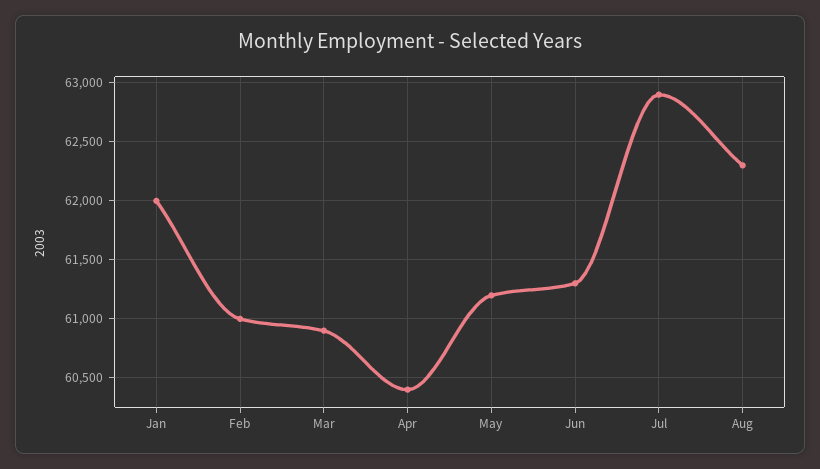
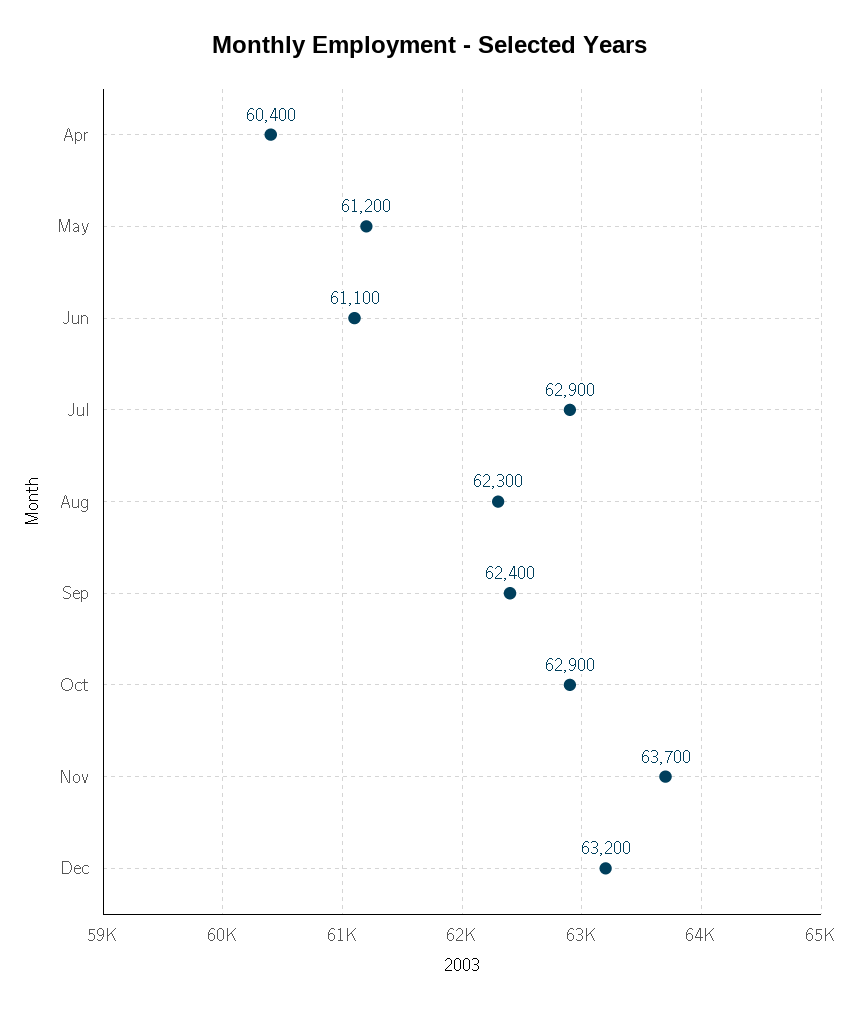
Jan: 62000 -> none
Feb: 61000 -> none
Mar: 60900 -> none
Jun: 61300 -> 61100
Sep: none -> 62400
Oct: none -> 62900
Nov: none -> 63700
Dec: none -> 63200

